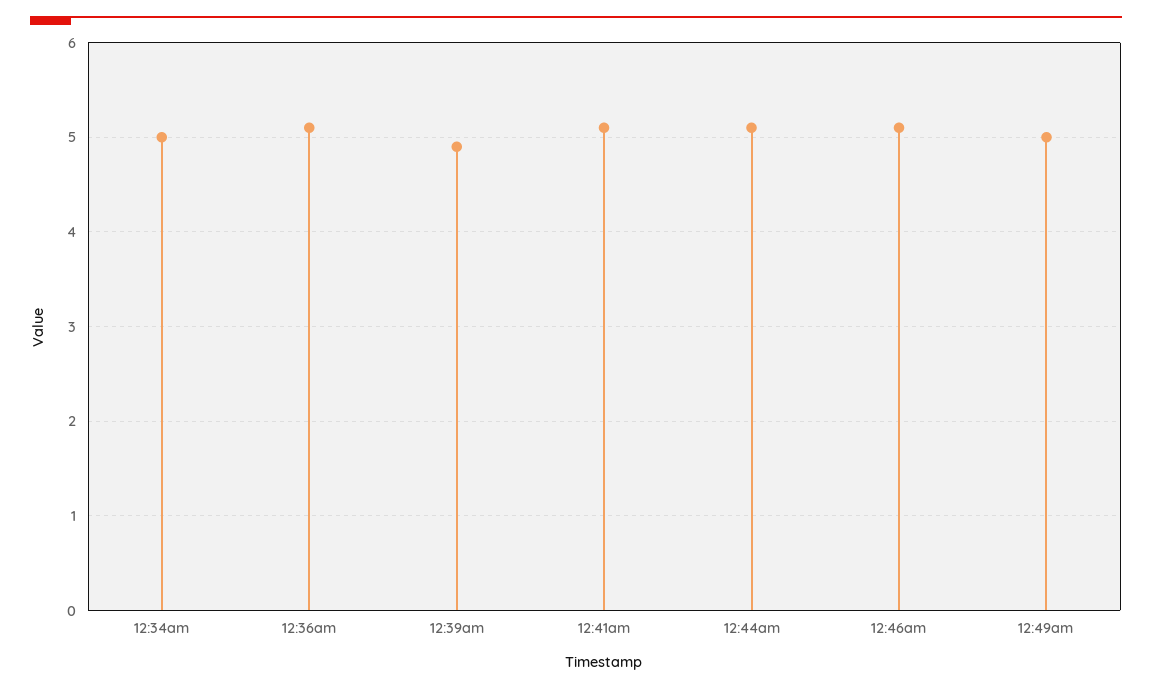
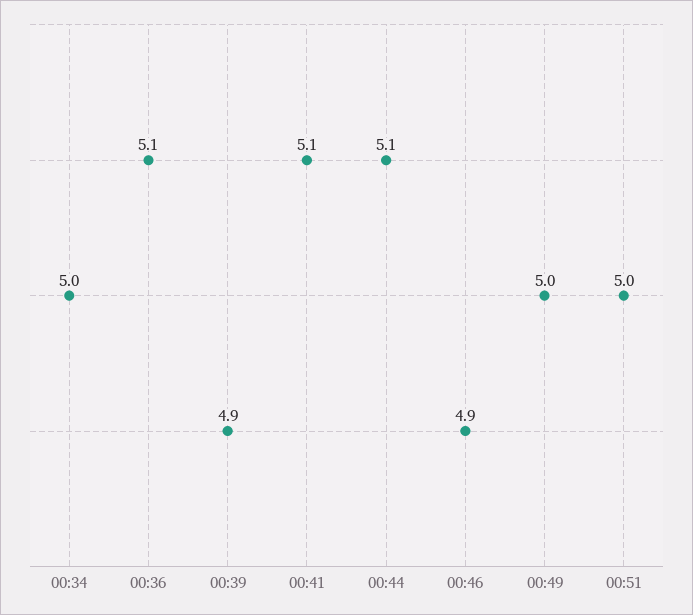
12:46am: 5.1 -> 4.9
00:51: none -> 5

